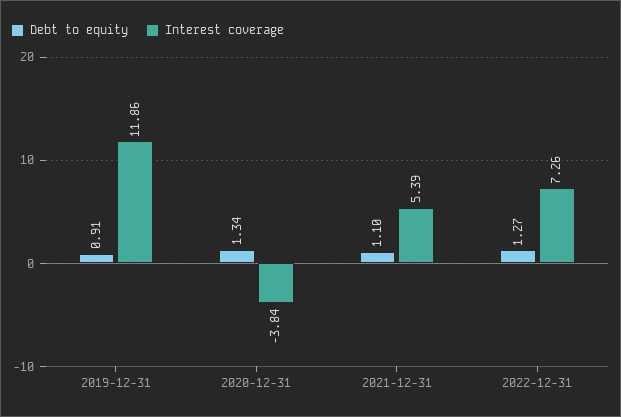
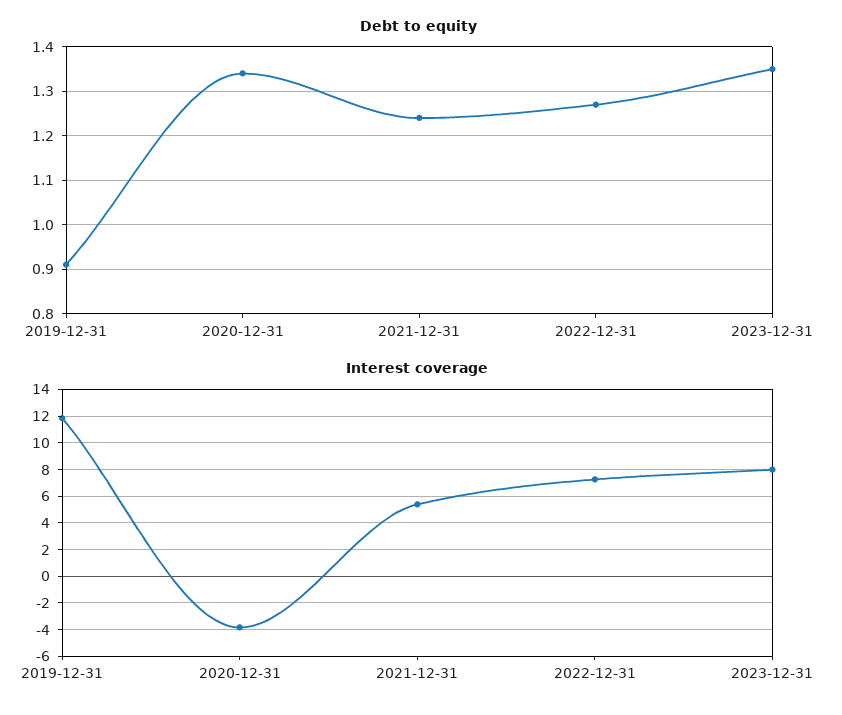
Debt to equity, 2021-12-31: 1.1 -> 1.25
Debt to equity, 2023-12-31: none -> 1.35
Interest coverage, 2023-12-31: none -> 8

